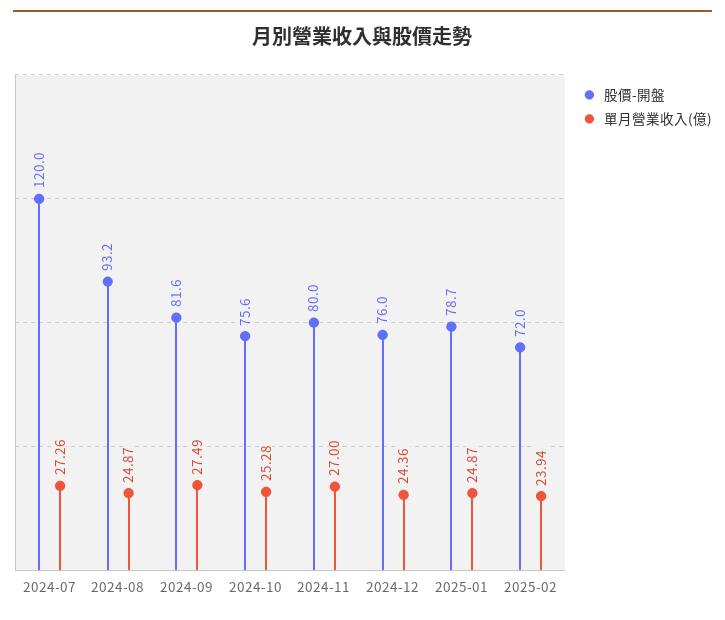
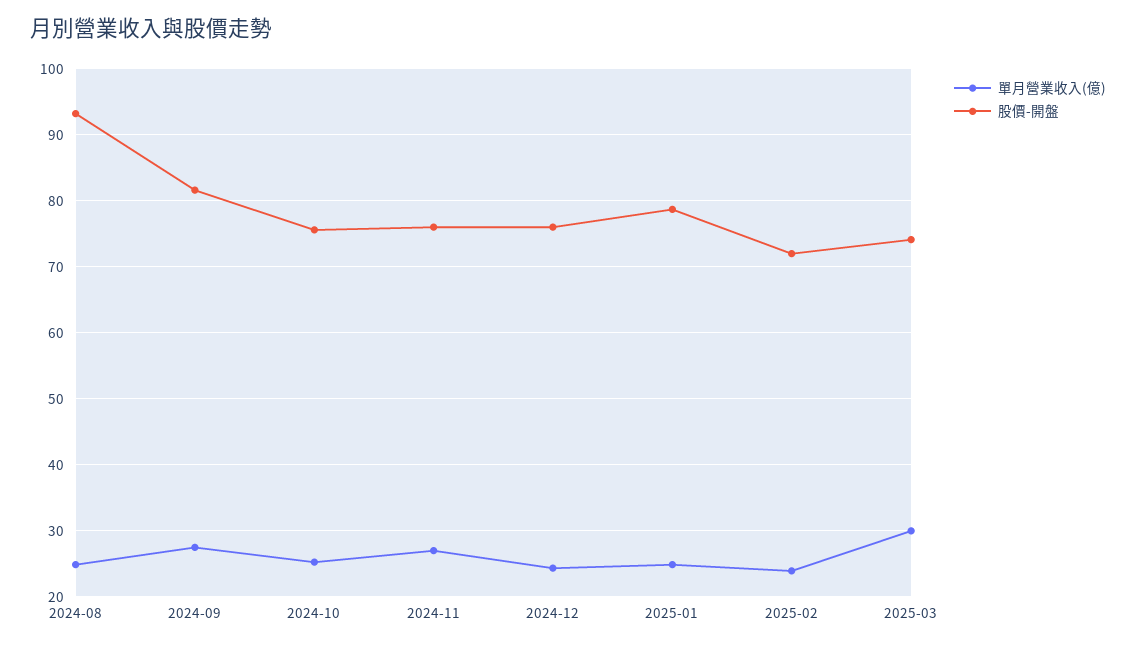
股價-開盤, 2024-07: 120 -> none
單月營業收入(億), 2024-07: 27.26 -> none
股價-開盤, 2024-11: 80 -> 76
單月營業收入(億), 2025-03: none -> 30
股價-開盤, 2025-03: none -> 74

